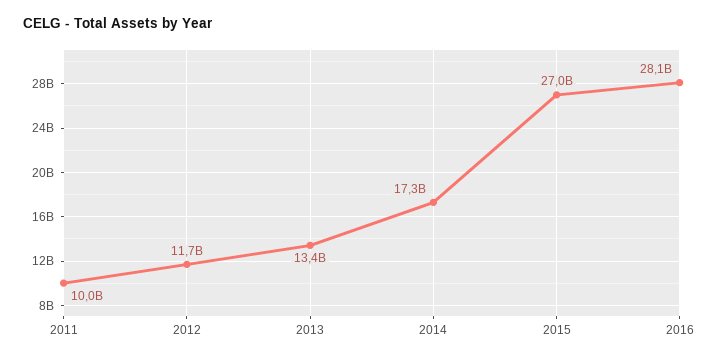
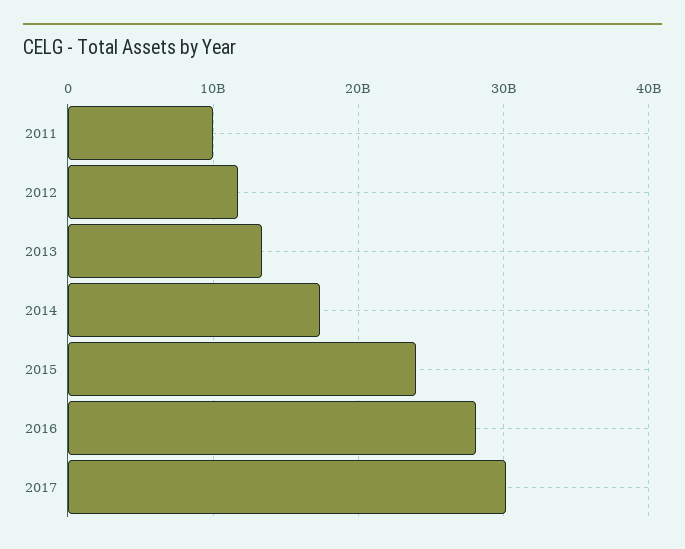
2015: 27000000000 -> 24000000000
2017: none -> 30000000000

